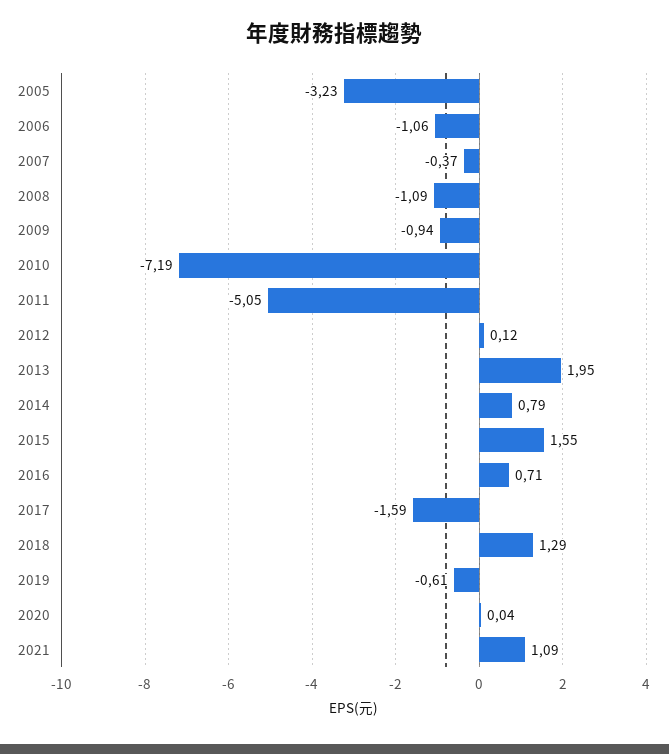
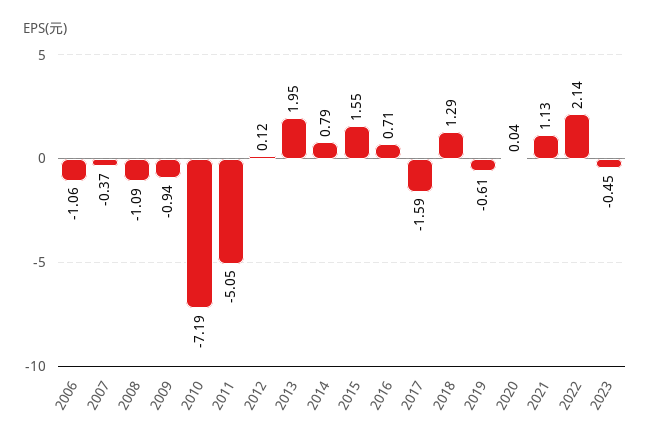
2005: -3.23 -> none
2021: 1.09 -> 1.13
2022: none -> 2.14
2023: none -> -0.45

